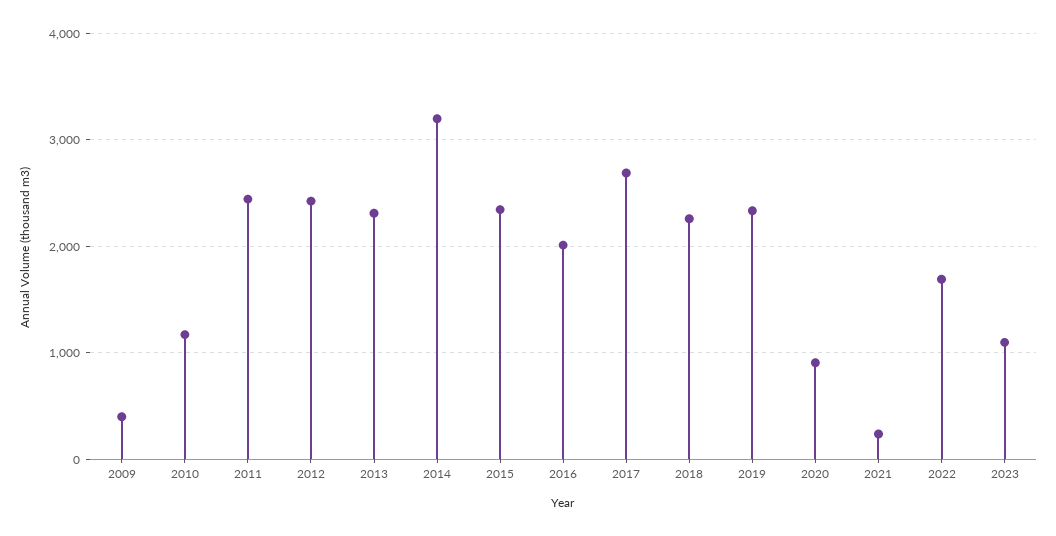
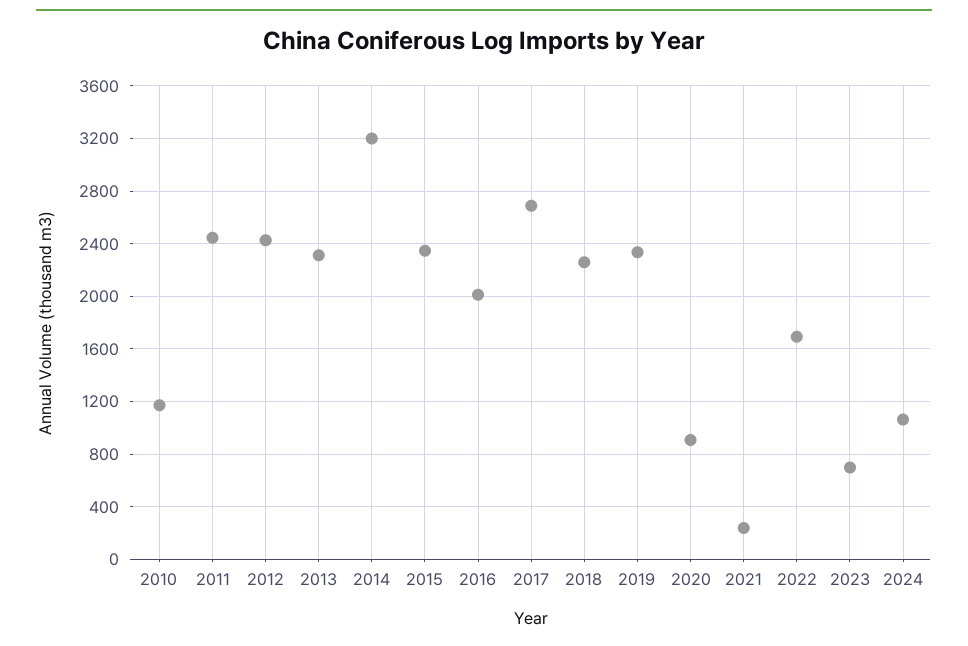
2009: 400 -> none
2023: 1100 -> 700
2024: none -> 1050

